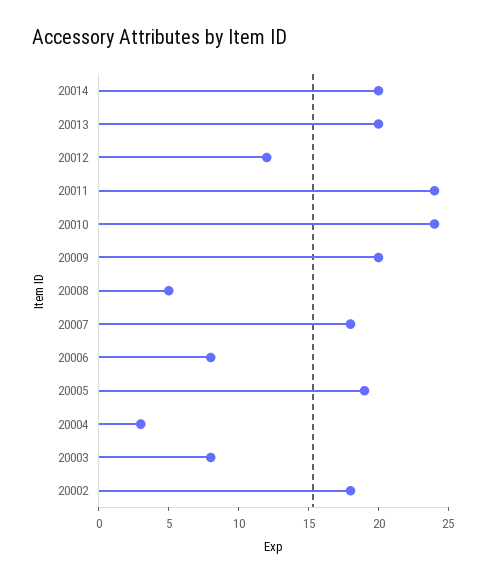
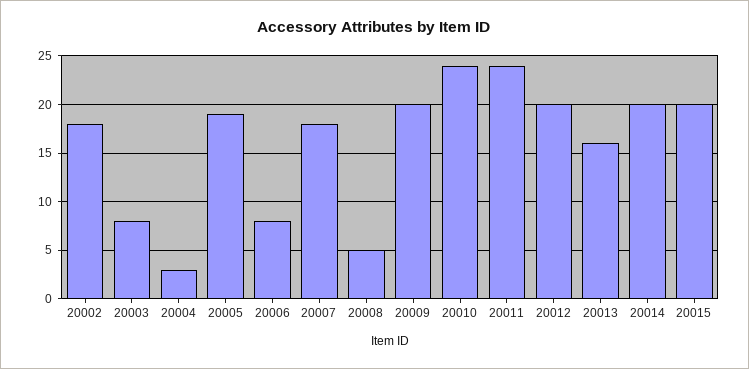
20013: 20 -> 16
20012: 12 -> 20
20015: none -> 20

